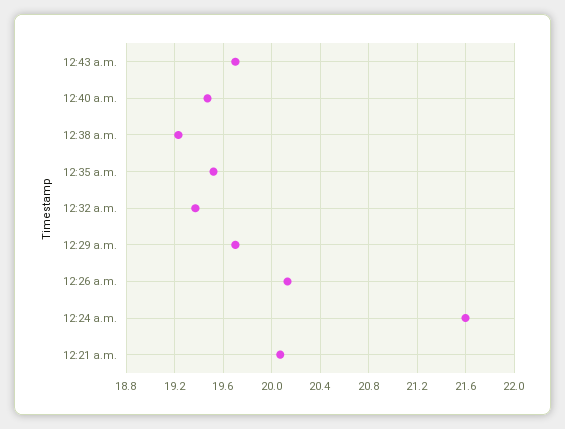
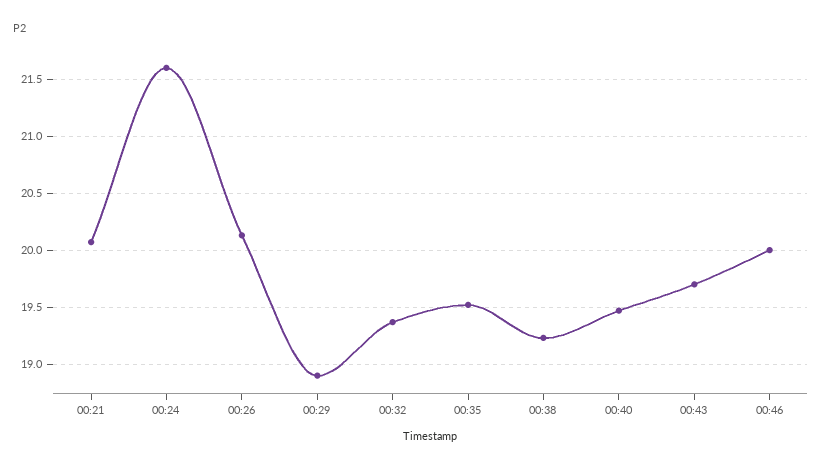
12:29 a.m.: 19.7 -> 18.9
00:46: none -> 20

